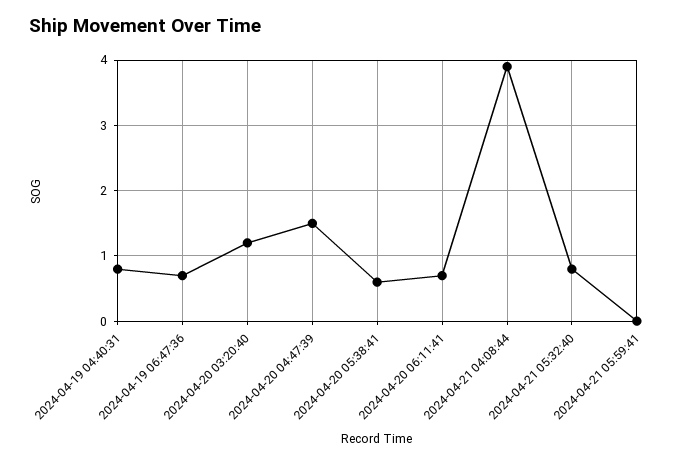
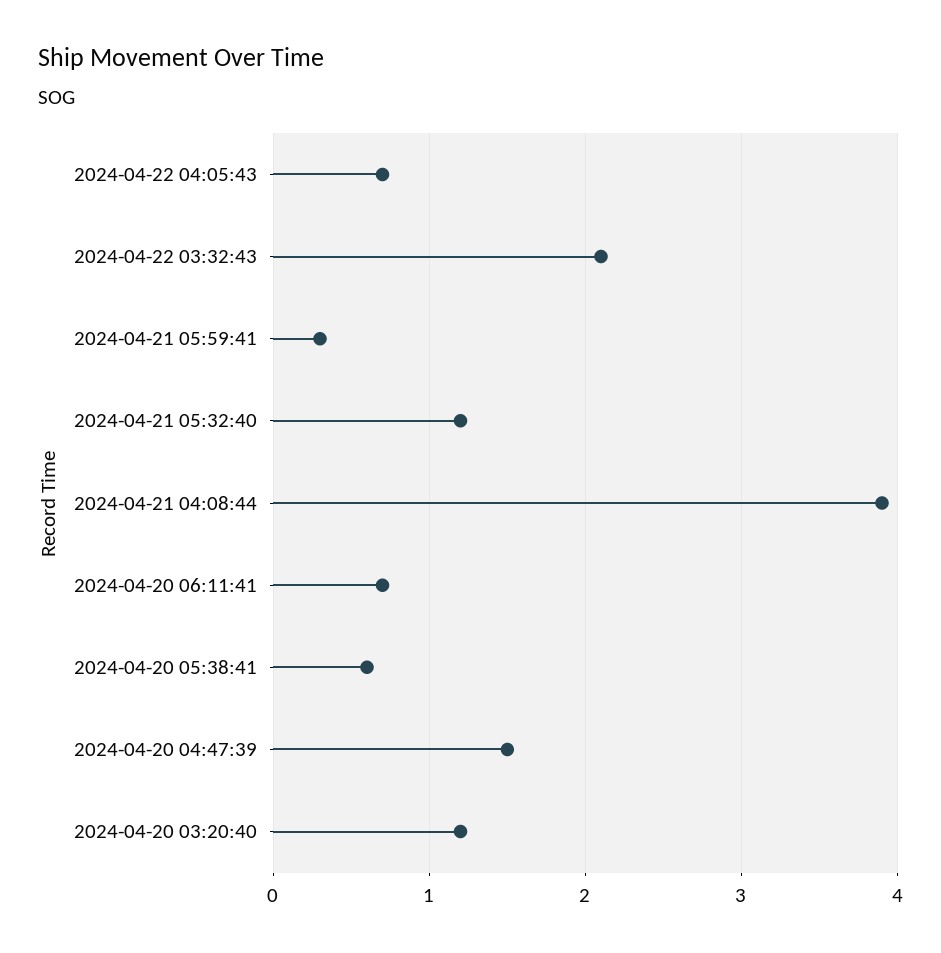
2024-04-19 04:40:31: 0.8 -> none
2024-04-19 06:47:36: 0.7 -> none
2024-04-21 05:32:40: 0.8 -> 1.2
2024-04-21 05:59:41: 0 -> 0.3
2024-04-22 04:05:43: none -> 0.7
2024-04-22 03:32:43: none -> 2.1

